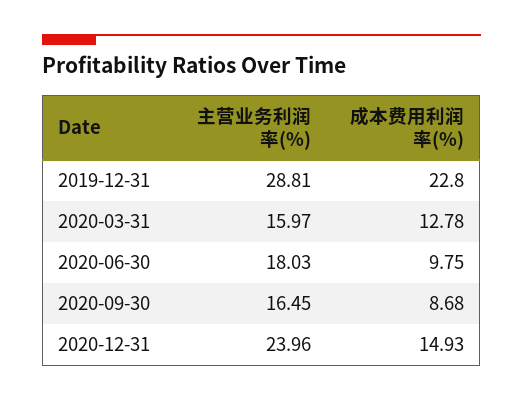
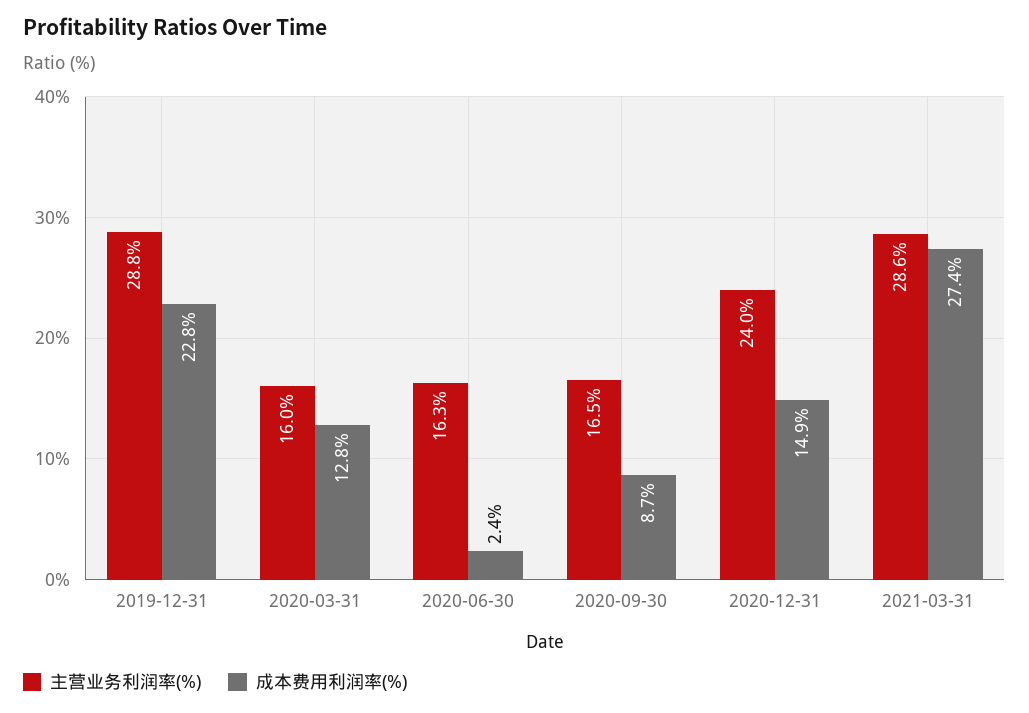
主营业务利润率(%), 2020-06-30: 18.03 -> 16.3
成本费用利润率(%), 2020-06-30: 9.75 -> 2.4
主营业务利润率(%), 2021-03-31: none -> 28.6
成本费用利润率(%), 2021-03-31: none -> 27.4

